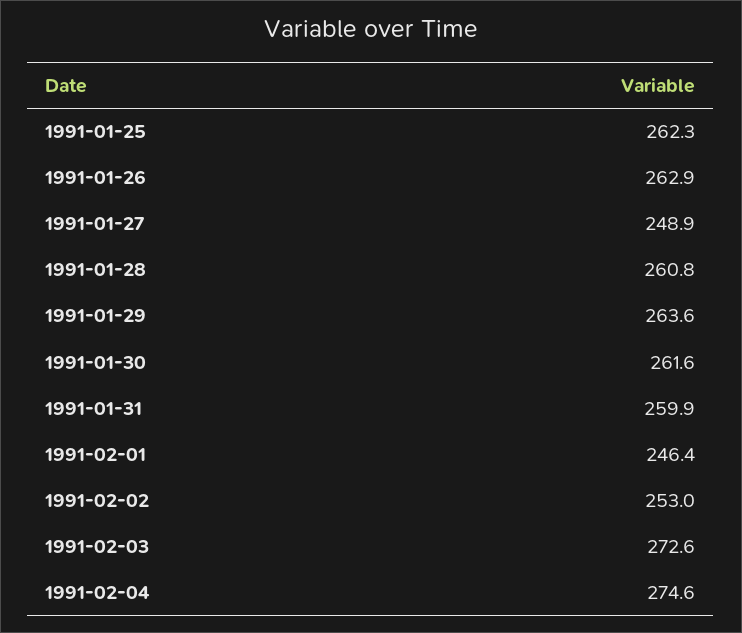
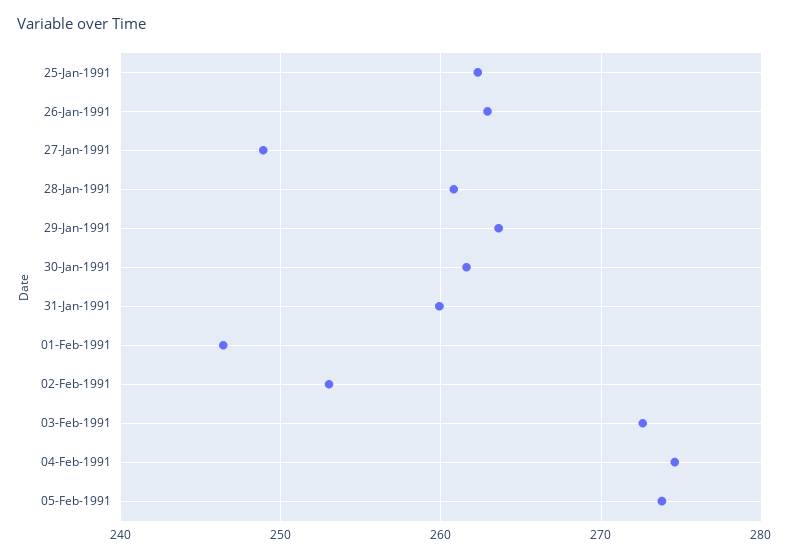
05-Feb-1991: none -> 274

